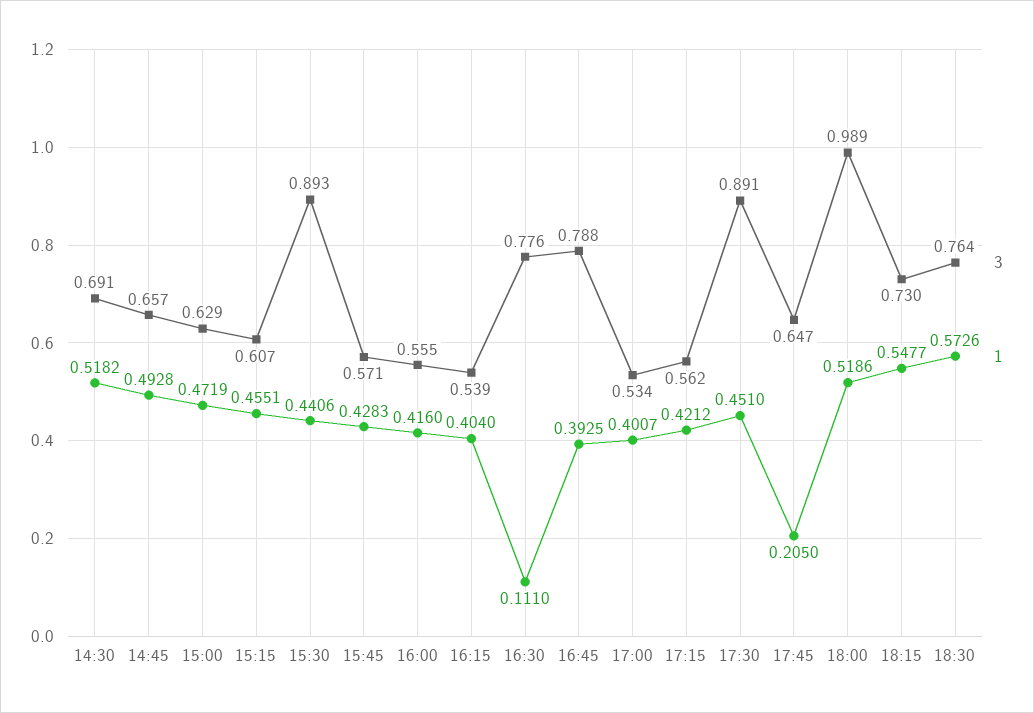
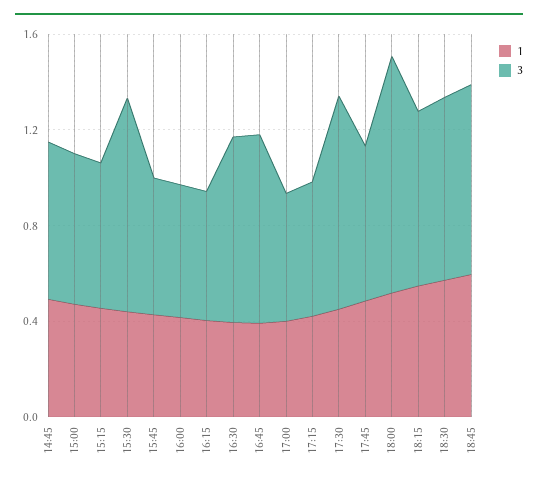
3, 14:30: 0.691 -> none
1, 14:30: 0.5182 -> none
1, 16:30: 0.111 -> 0.4
1, 17:45: 0.205 -> 0.5
1, 18:45: none -> 0.6
3, 18:45: none -> 0.8

